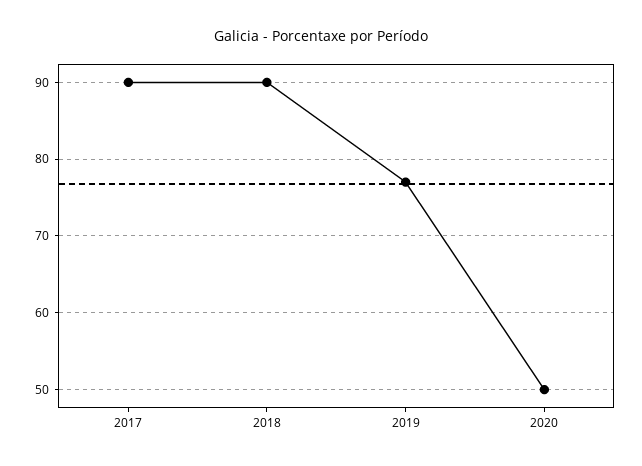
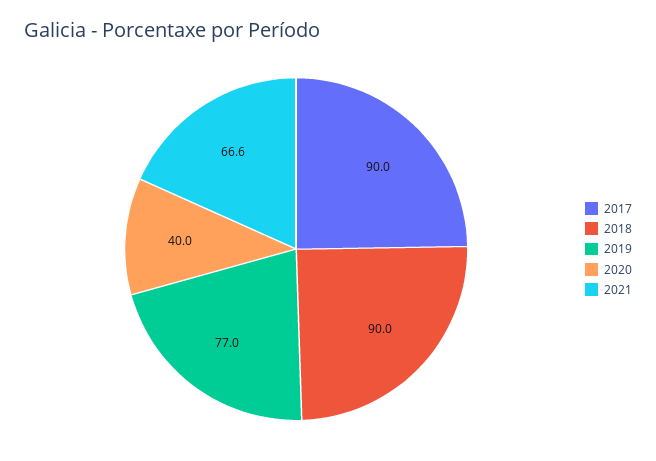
2020: 50 -> 40
2021: none -> 66.6

